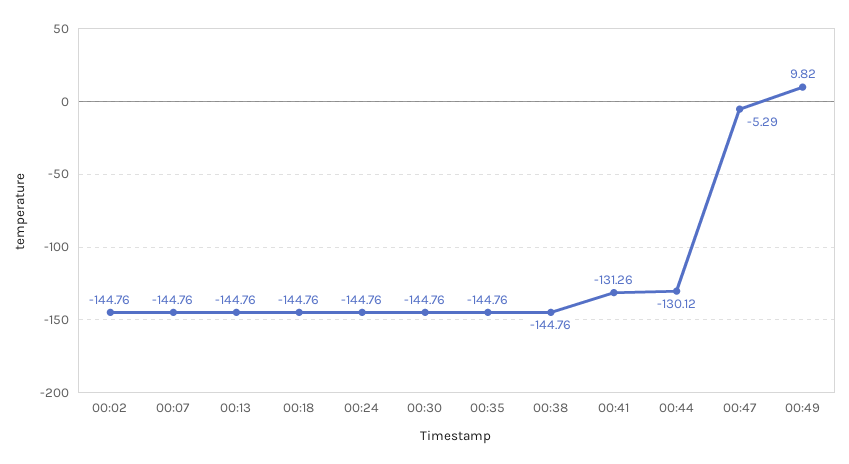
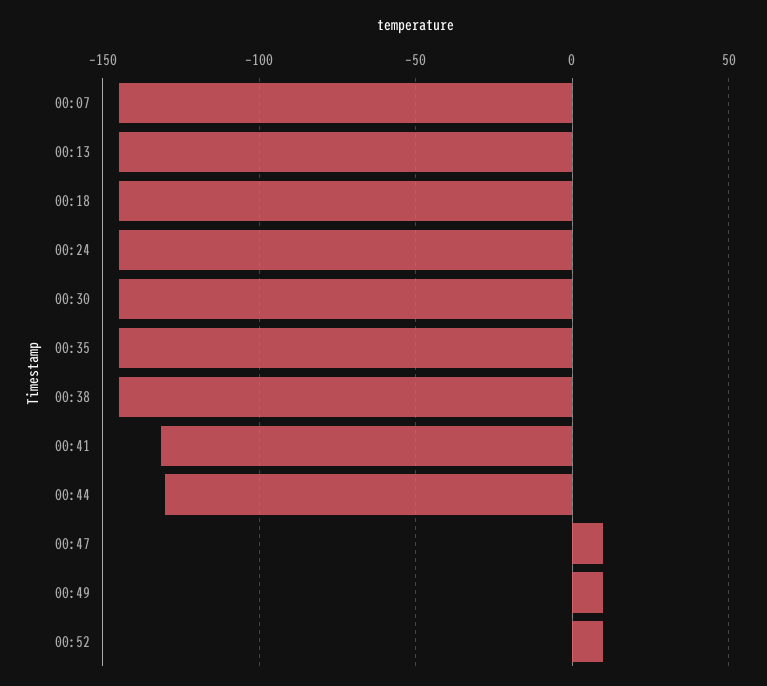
00:02: -144.76 -> none
00:47: -5.29 -> 10
00:52: none -> 10

